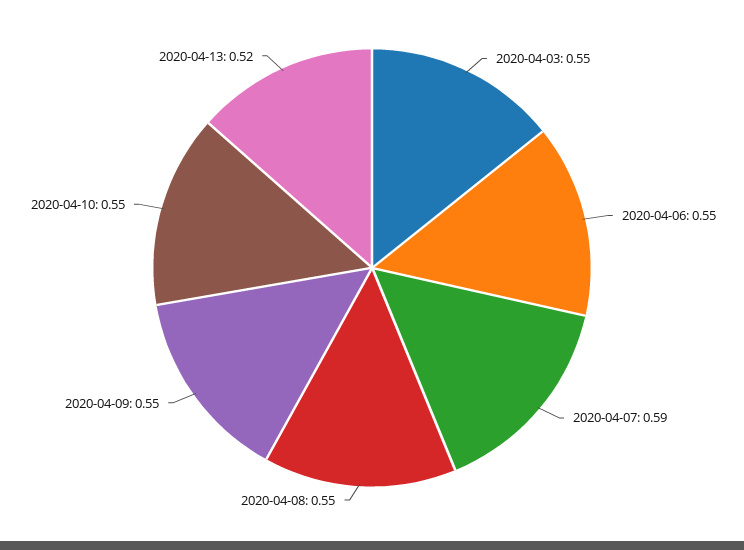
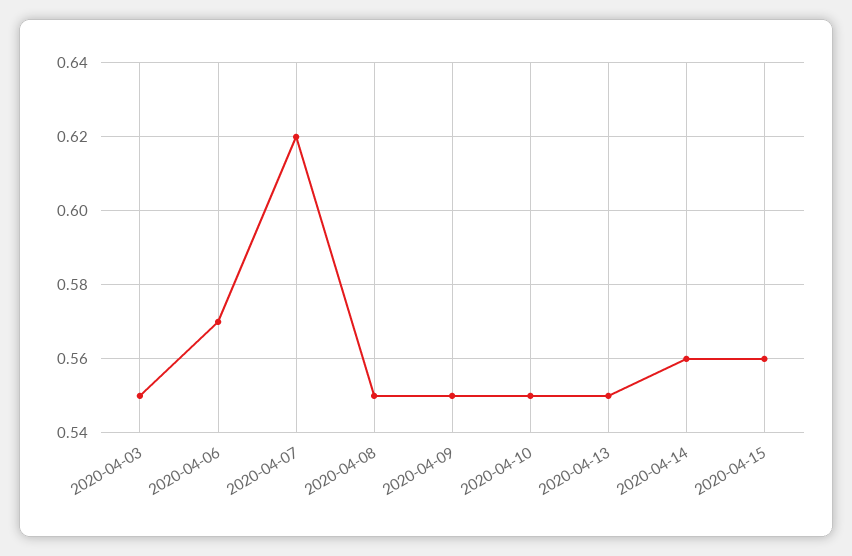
2020-04-06: 0.55 -> 0.57
2020-04-07: 0.59 -> 0.62
2020-04-13: 0.52 -> 0.55
2020-04-14: none -> 0.56
2020-04-15: none -> 0.56

